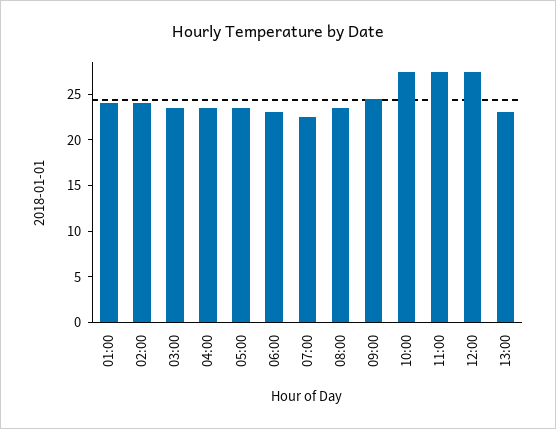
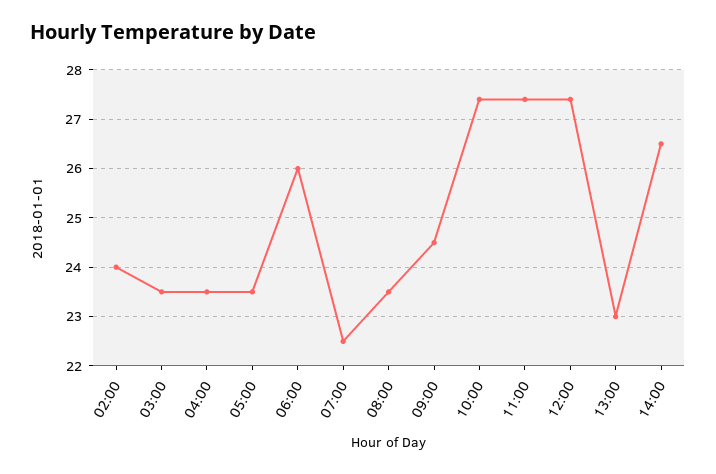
01:00: 24 -> none
06:00: 23 -> 26
14:00: none -> 26.5

